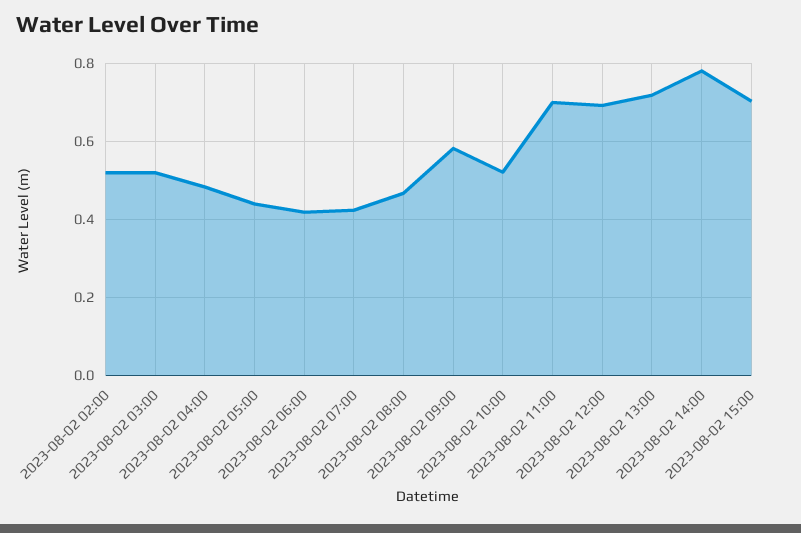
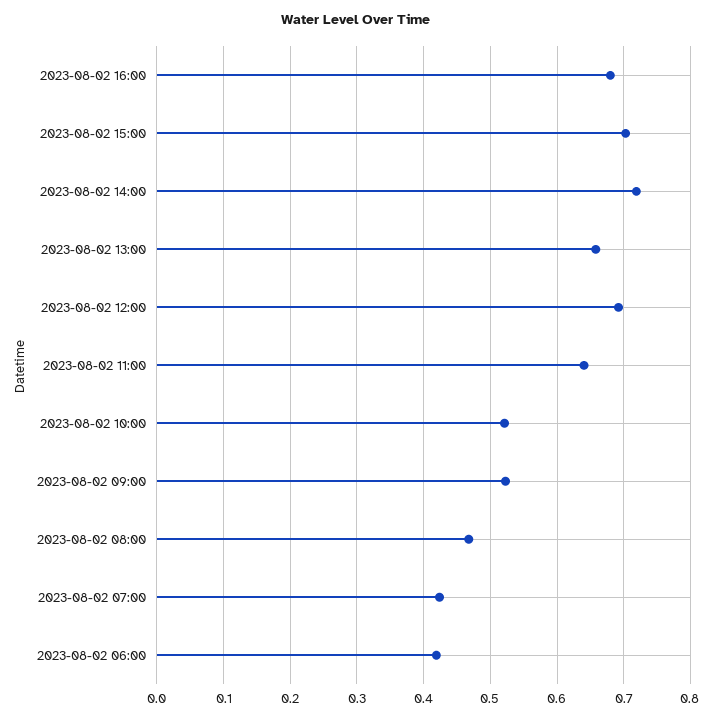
2023-08-02 02:00: 0.52 -> none
2023-08-02 03:00: 0.52 -> none
2023-08-02 04:00: 0.48 -> none
2023-08-02 05:00: 0.44 -> none
2023-08-02 09:00: 0.58 -> 0.52
2023-08-02 11:00: 0.7 -> 0.64
2023-08-02 13:00: 0.72 -> 0.66
2023-08-02 14:00: 0.78 -> 0.72
2023-08-02 16:00: none -> 0.68

